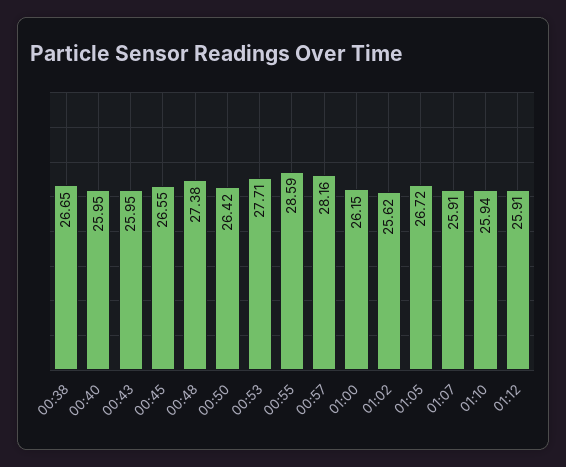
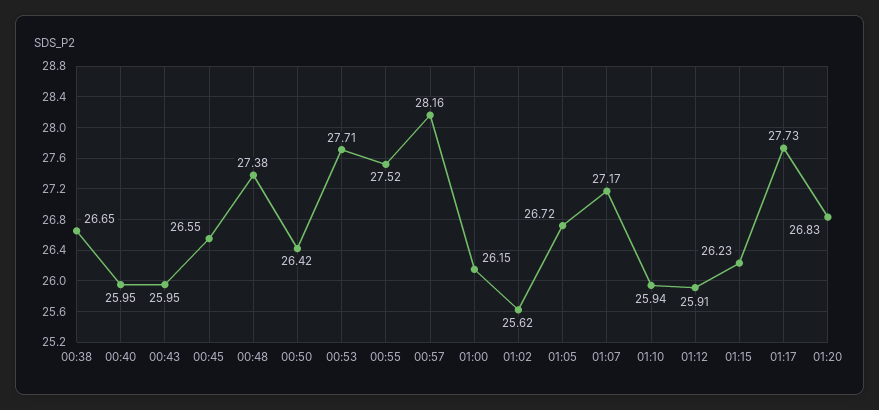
00:55: 28.59 -> 27.52
01:07: 25.91 -> 27.17
01:15: none -> 26.23
01:17: none -> 27.73
01:20: none -> 26.83

